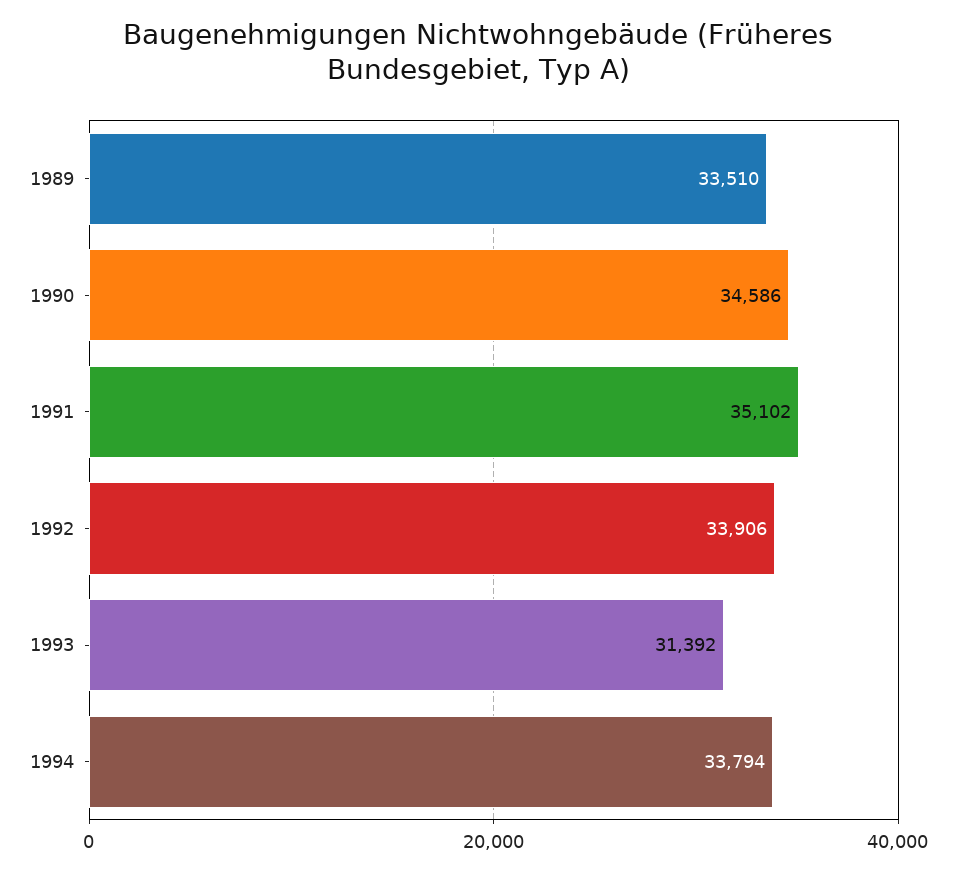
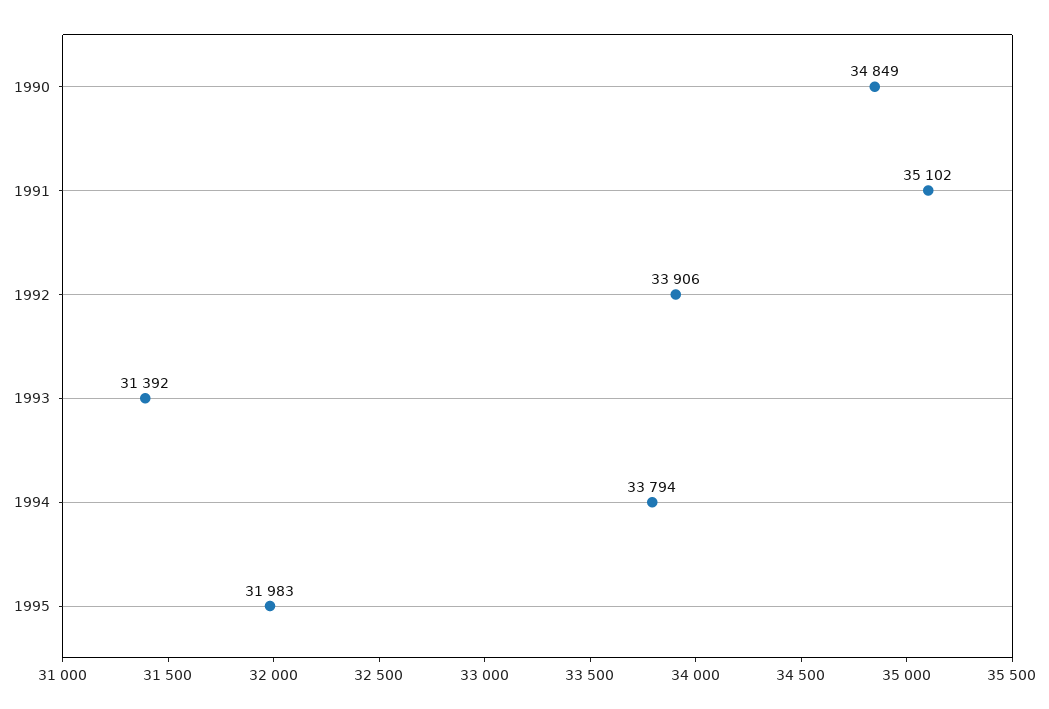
1989: 33510 -> none
1990: 34586 -> 34849
1995: none -> 31983

